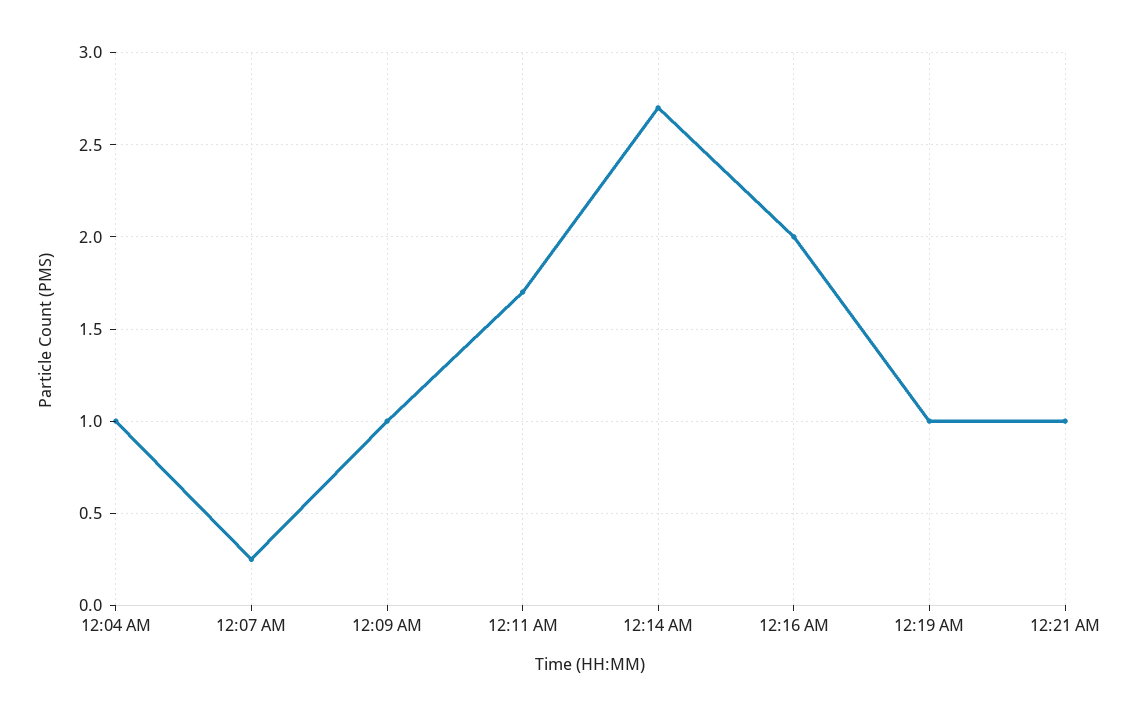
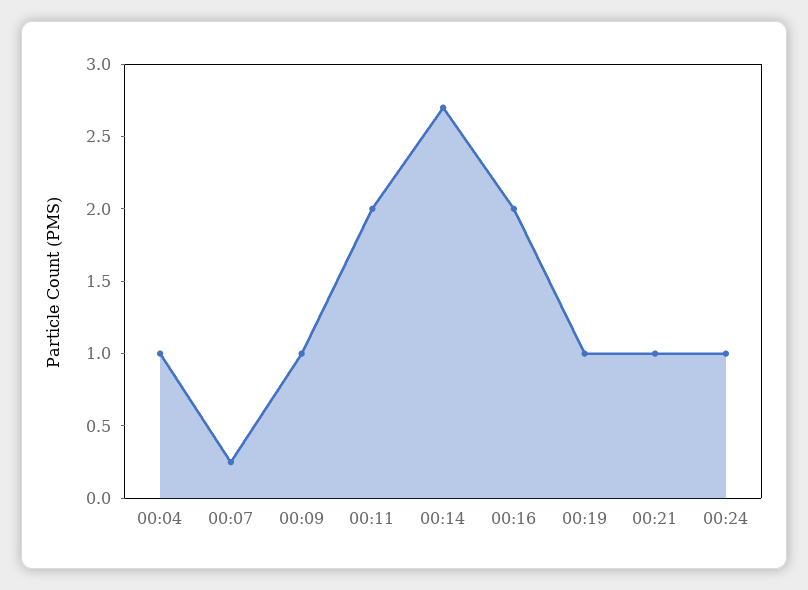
12:11 AM: 1.7 -> 2
00:24: none -> 1

